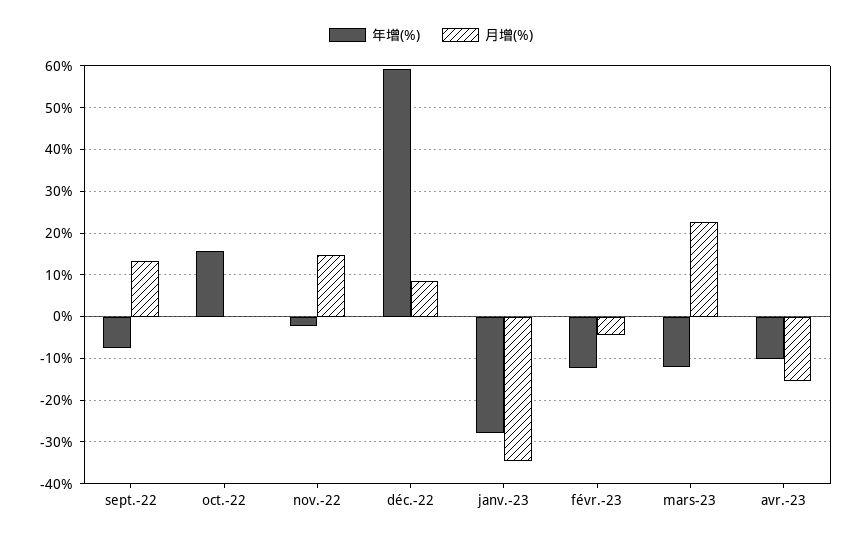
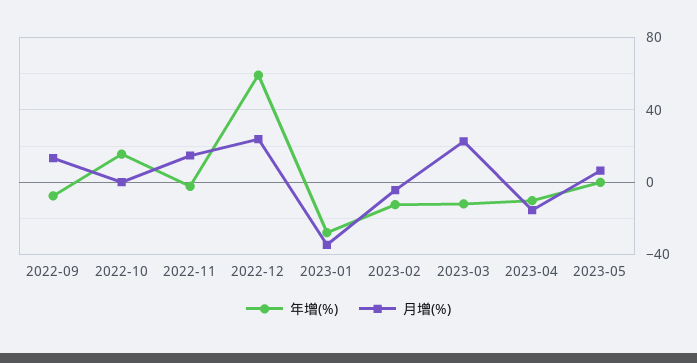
月增(%), déc.-22: 8 -> 25
年增(%), 2023-05: none -> 0
月增(%), 2023-05: none -> 5

